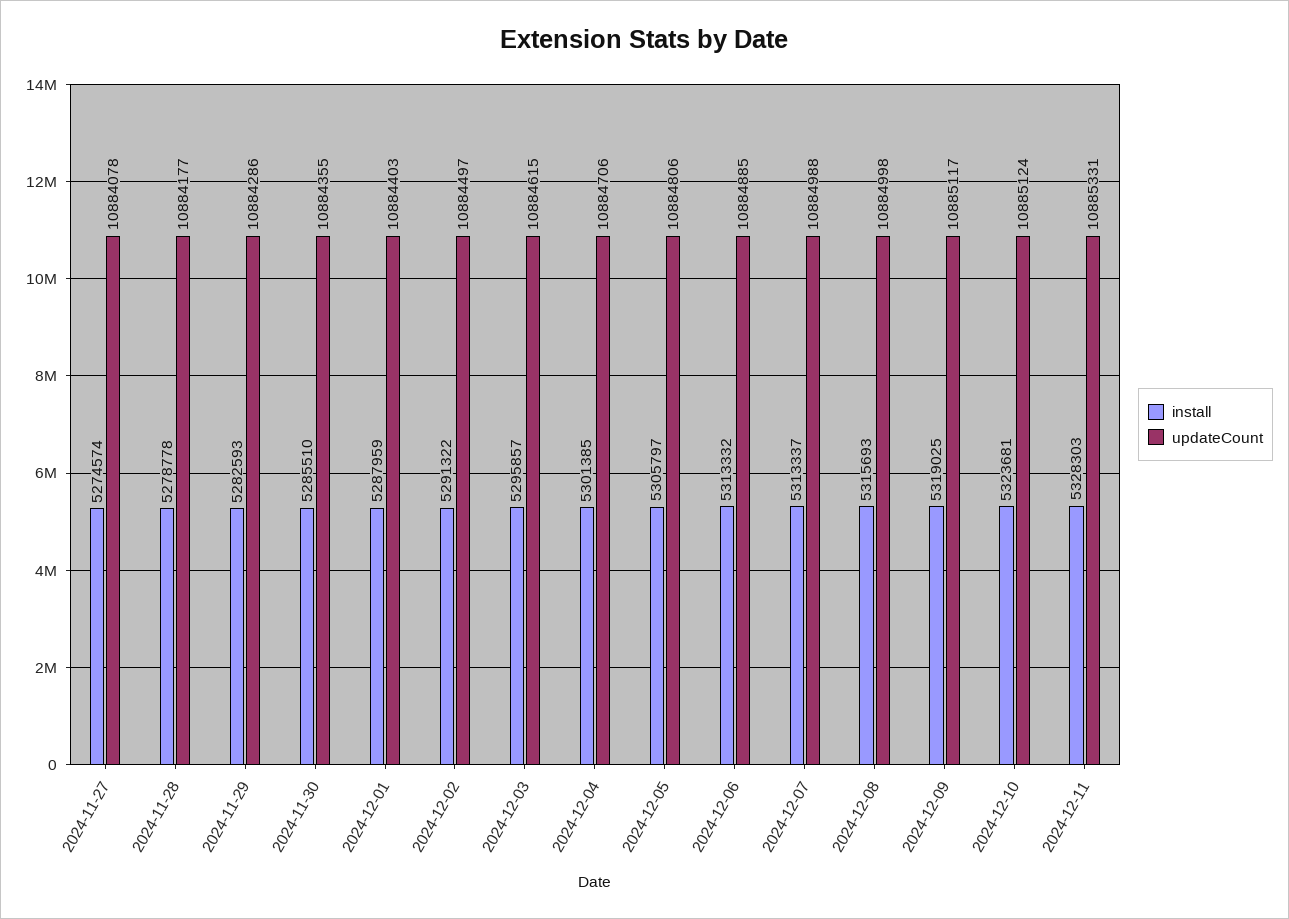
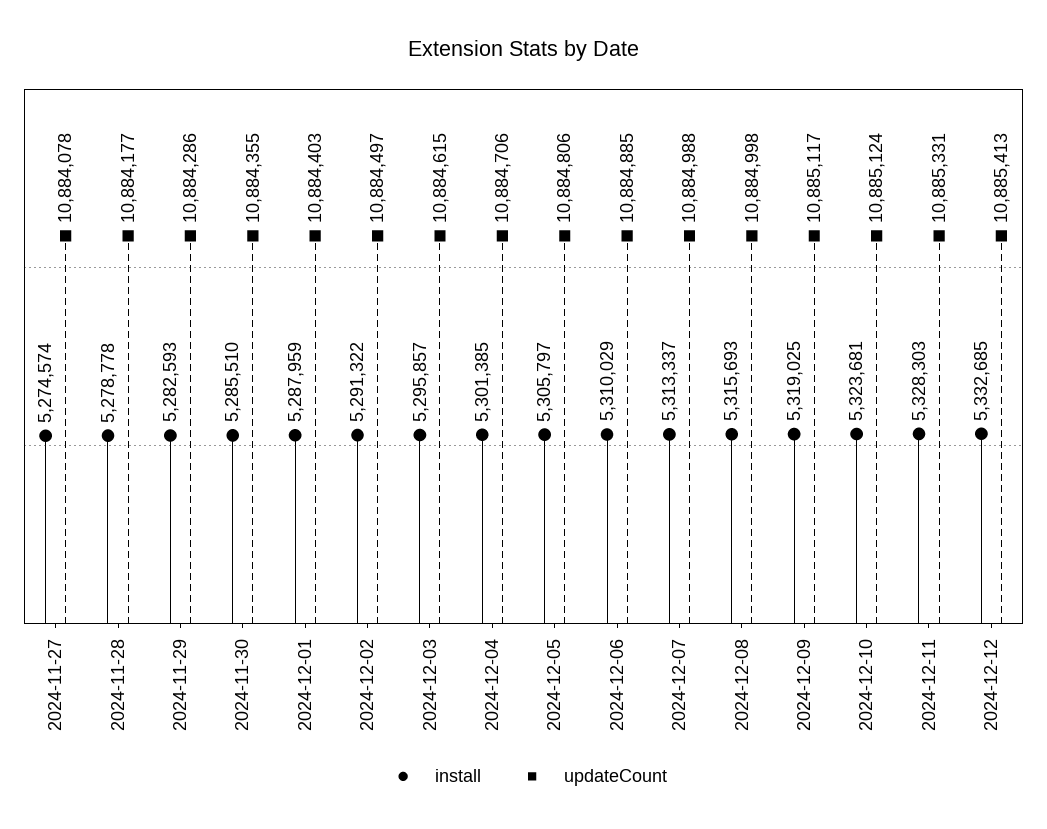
install, 2024-12-06: 5313332 -> 5310029
install, 2024-12-12: none -> 5332685
updateCount, 2024-12-12: none -> 10885413

